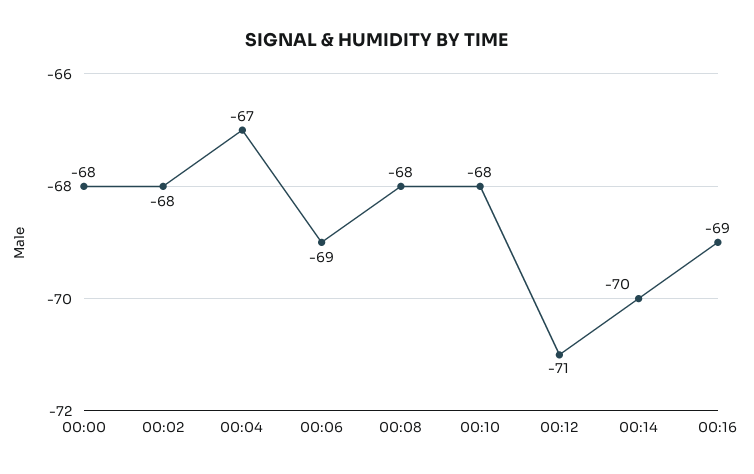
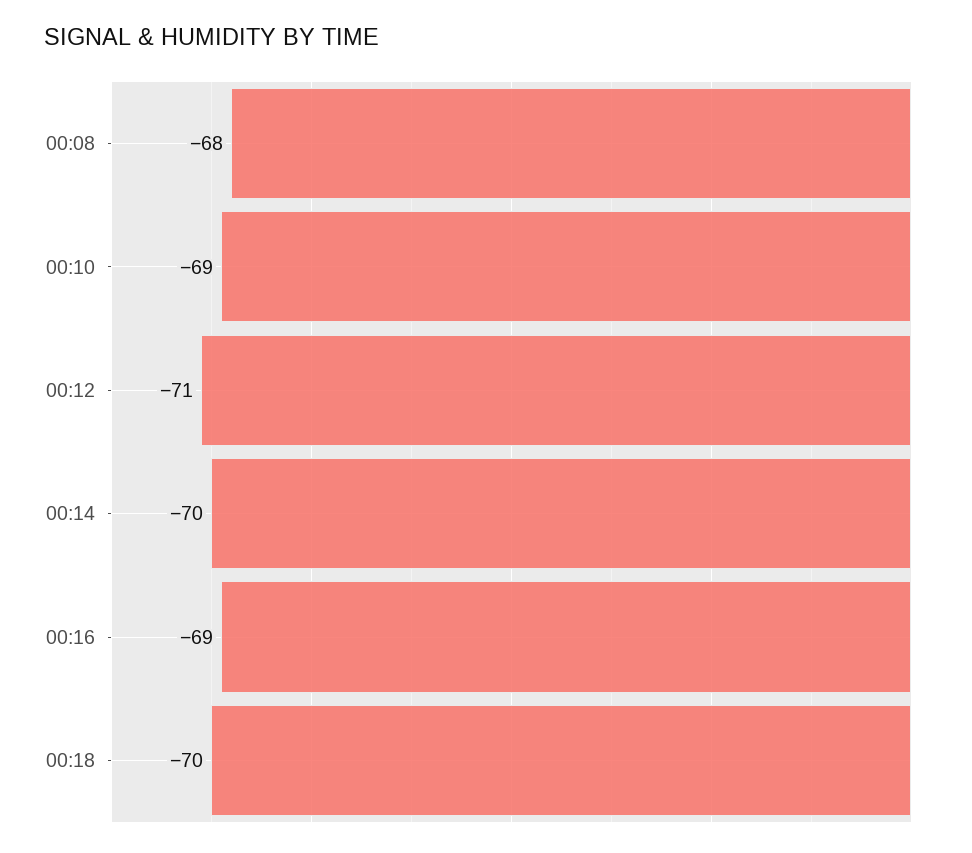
00:00: -68 -> none
00:02: -68 -> none
00:04: -67 -> none
00:06: -69 -> none
00:10: -68 -> -69
00:18: none -> -70

